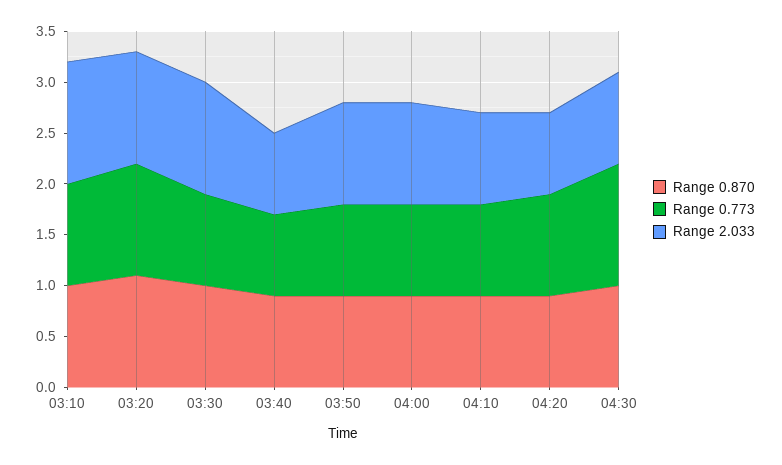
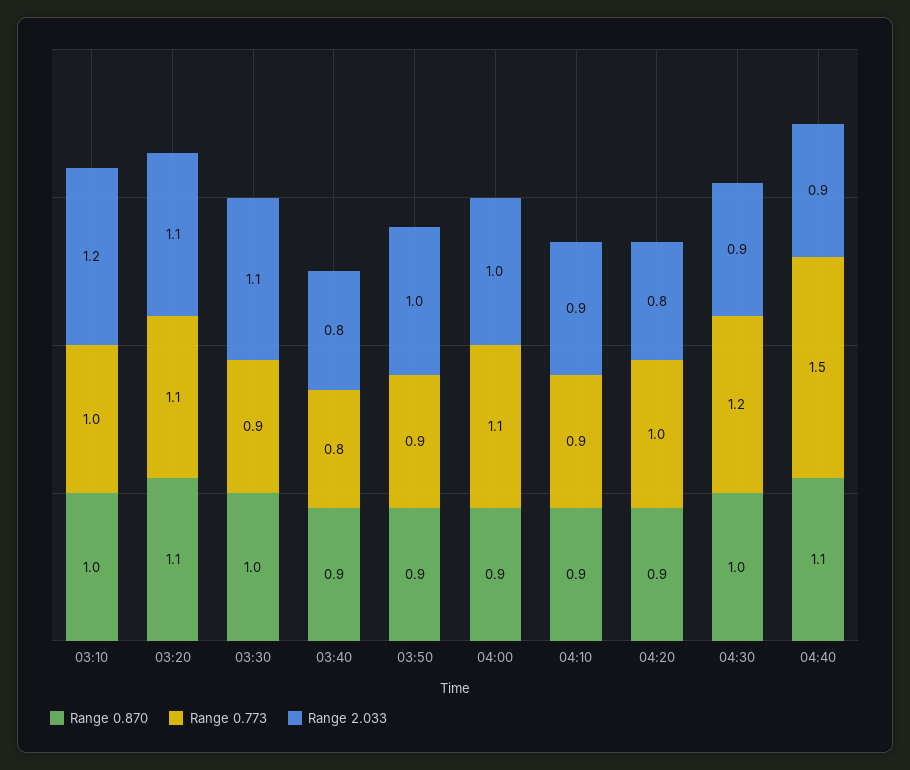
Range 0.773, 04:00: 0.9 -> 1.1
Range 0.870, 04:40: none -> 1.1
Range 0.773, 04:40: none -> 1.5
Range 2.033, 04:40: none -> 0.9

